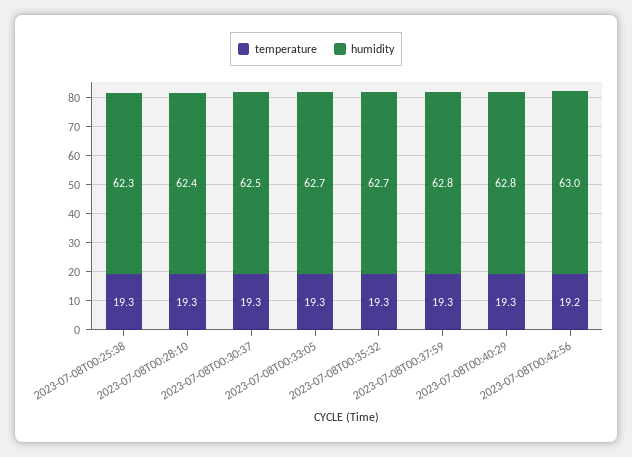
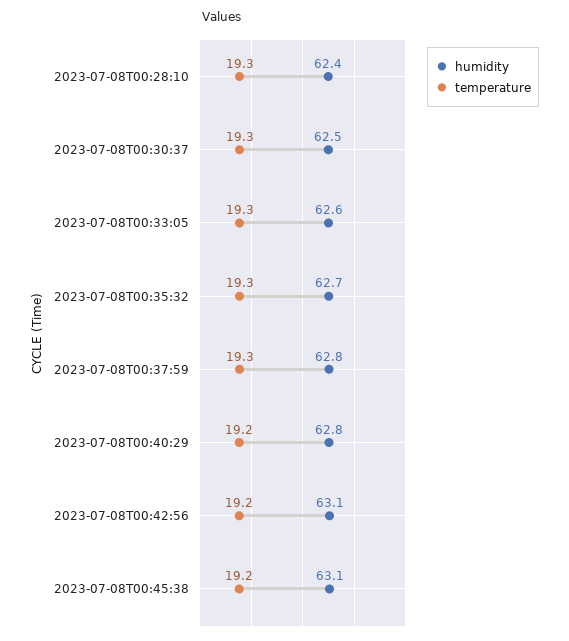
temperature, 2023-07-08T00:25:38: 19.3 -> none
humidity, 2023-07-08T00:25:38: 62.3 -> none
humidity, 2023-07-08T00:33:05: 62.7 -> 62.6
temperature, 2023-07-08T00:40:29: 19.3 -> 19.2
humidity, 2023-07-08T00:42:56: 63 -> 63.1
humidity, 2023-07-08T00:45:38: none -> 63.1
temperature, 2023-07-08T00:45:38: none -> 19.2

